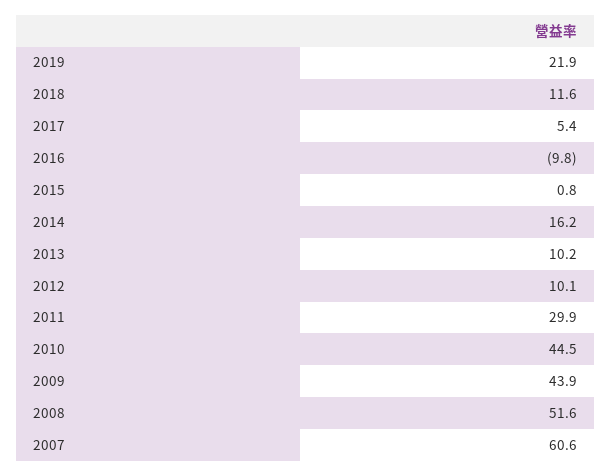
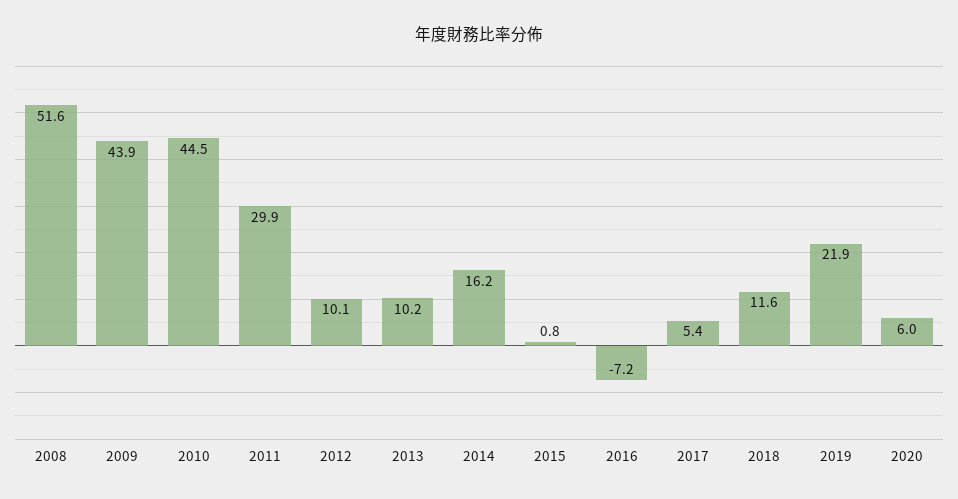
2016: -9.8 -> -7.2
2007: 60.6 -> none
2020: none -> 6

